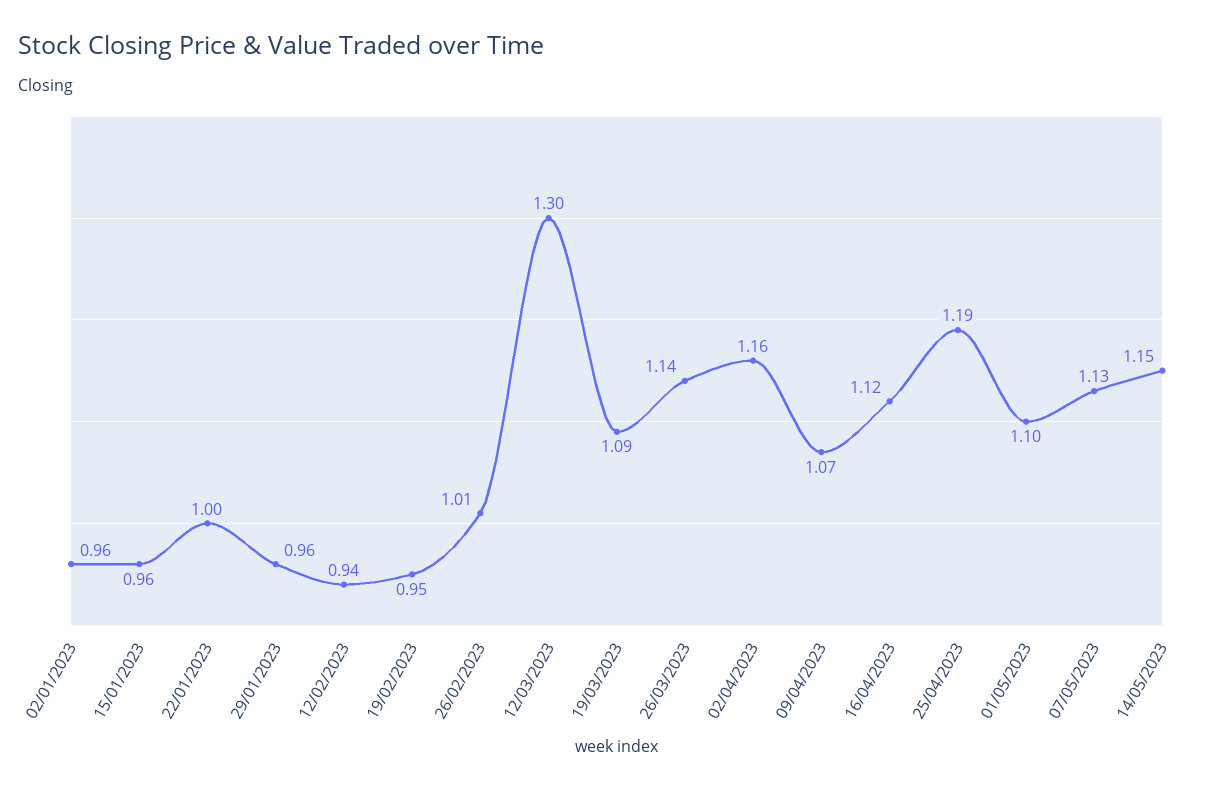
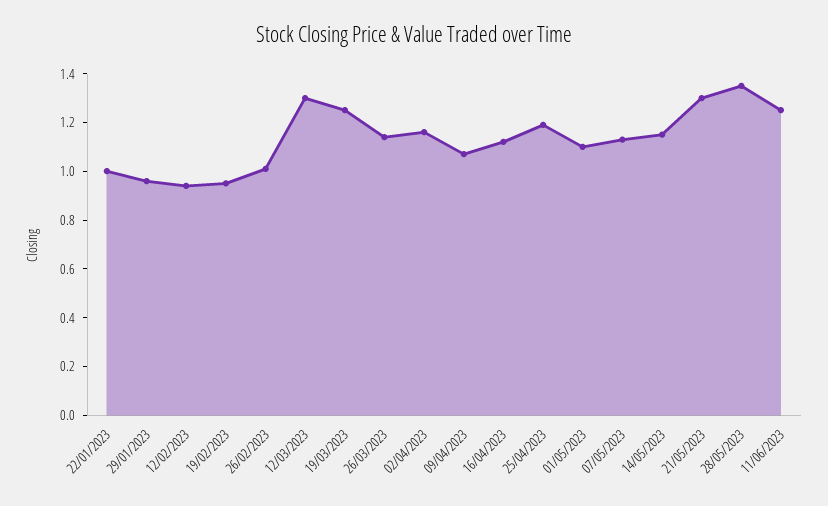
02/01/2023: 0.96 -> none
15/01/2023: 0.96 -> none
19/03/2023: 1.09 -> 1.25
21/05/2023: none -> 1.3
28/05/2023: none -> 1.35
11/06/2023: none -> 1.25

